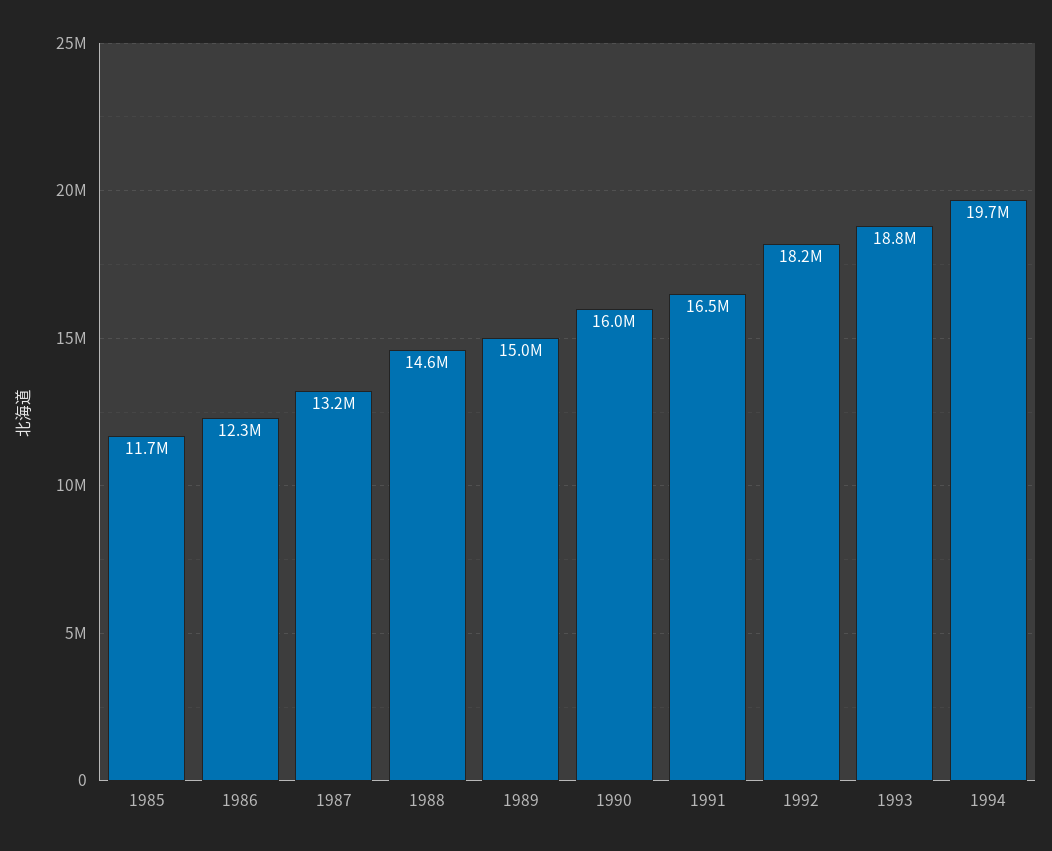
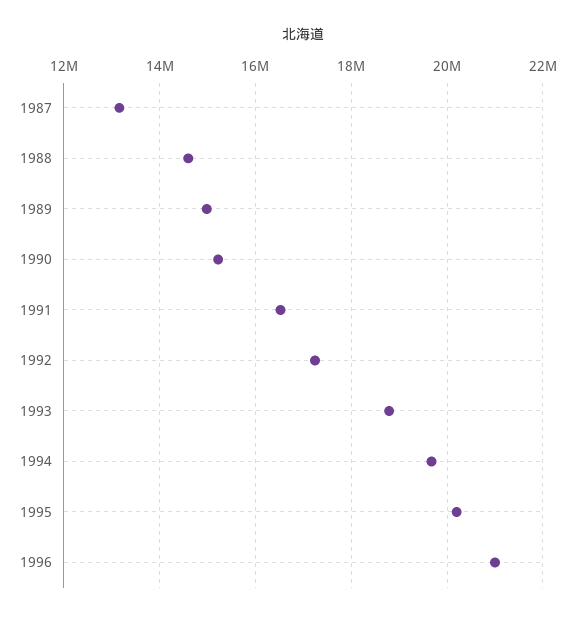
1985: 11700000 -> none
1986: 12300000 -> none
1990: 16000000 -> 15200000
1992: 18200000 -> 17200000
1995: none -> 20200000
1996: none -> 21000000

